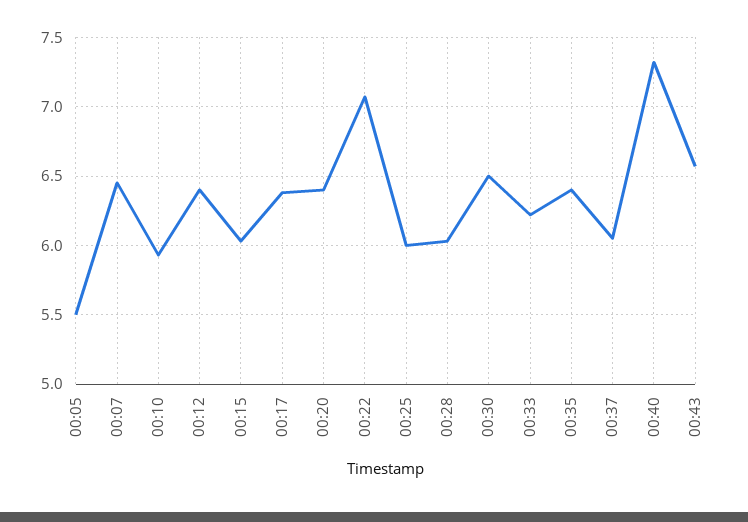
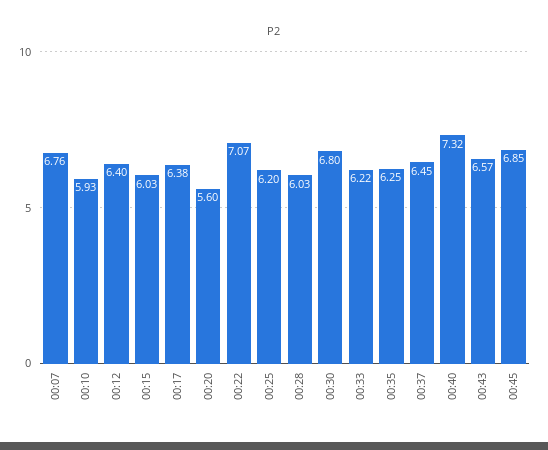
00:05: 5.5 -> none
00:07: 6.45 -> 6.76
00:20: 6.4 -> 5.6
00:25: 6 -> 6.2
00:30: 6.5 -> 6.8
00:35: 6.4 -> 6.25
00:37: 6.05 -> 6.45
00:45: none -> 6.85

